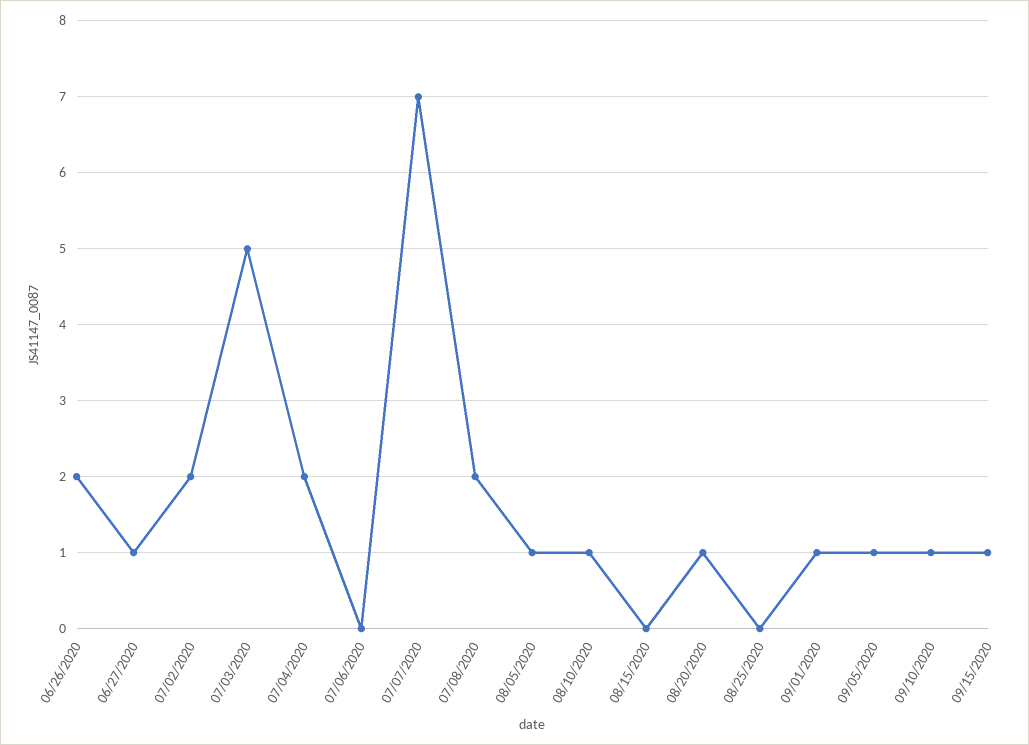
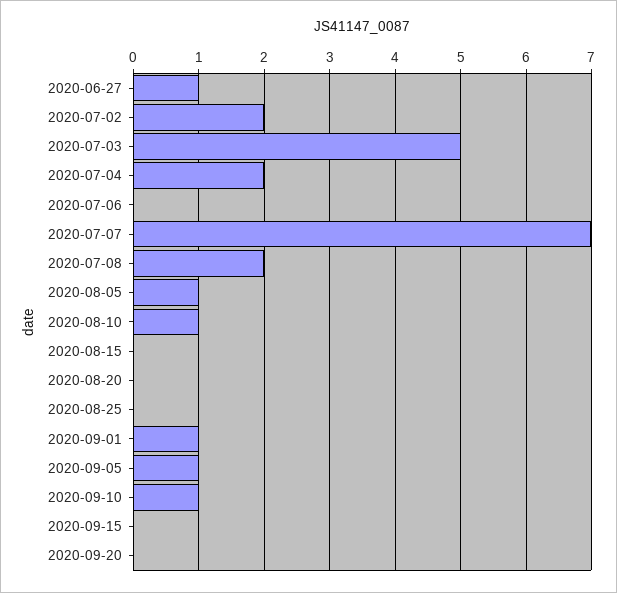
06/26/2020: 2 -> none
08/20/2020: 1 -> 0
09/15/2020: 1 -> 0
2020-09-20: none -> 0

